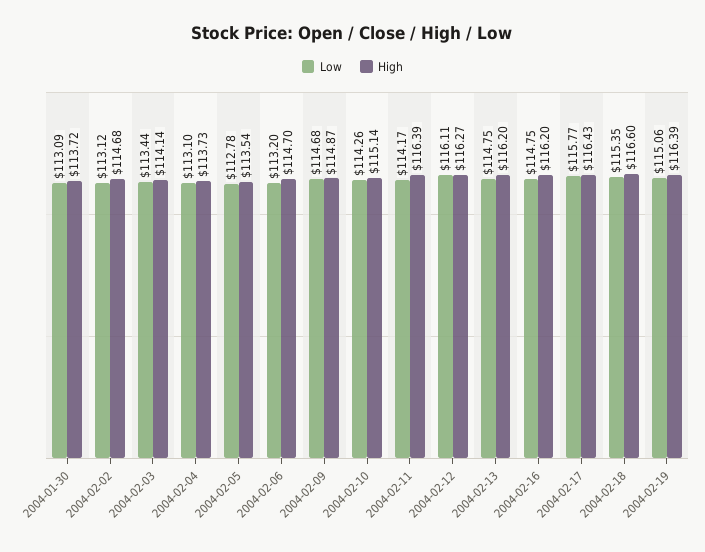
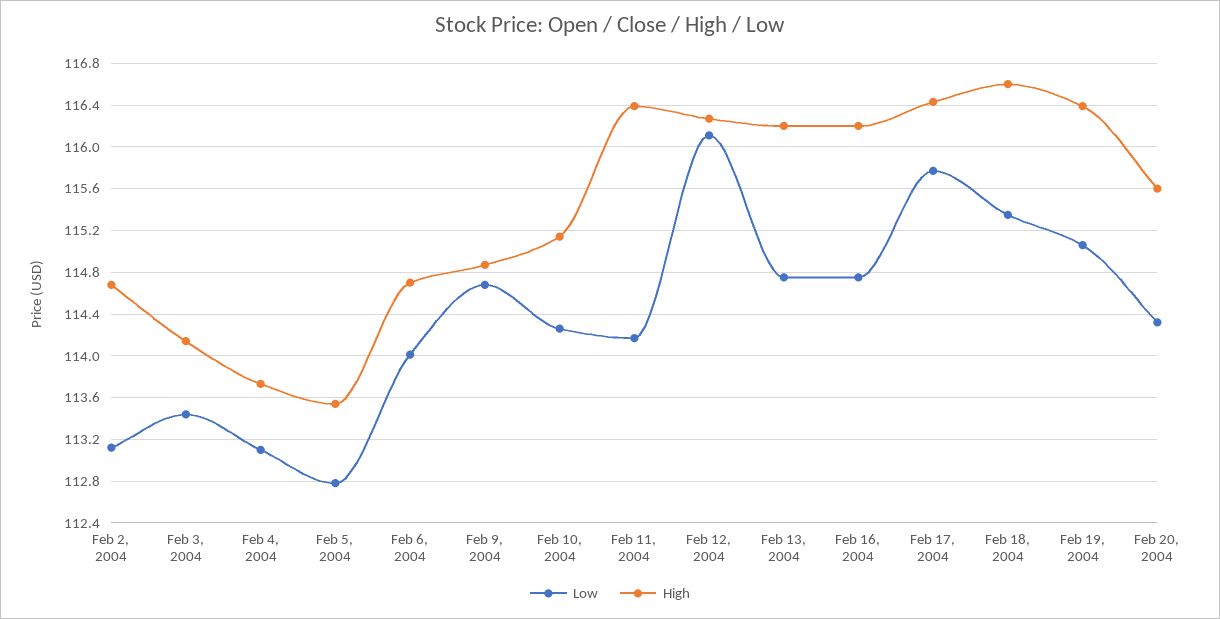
Low, 2004-01-30: 113.09 -> none
High, 2004-01-30: 113.72 -> none
Low, 2004-02-06: 113.2 -> 114
Low, Feb 20, 2004: none -> 114.3
High, Feb 20, 2004: none -> 115.6

